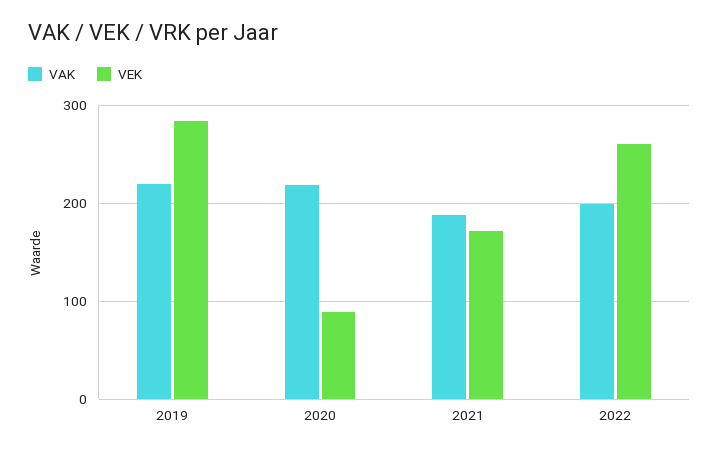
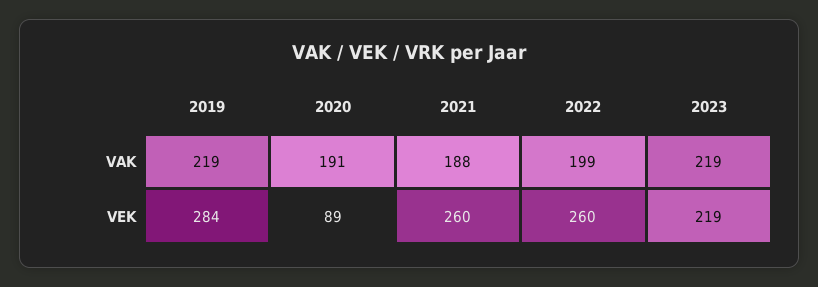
VAK, 2020: 220 -> 191
VEK, 2021: 170 -> 260
VAK, 2023: none -> 219
VEK, 2023: none -> 219

